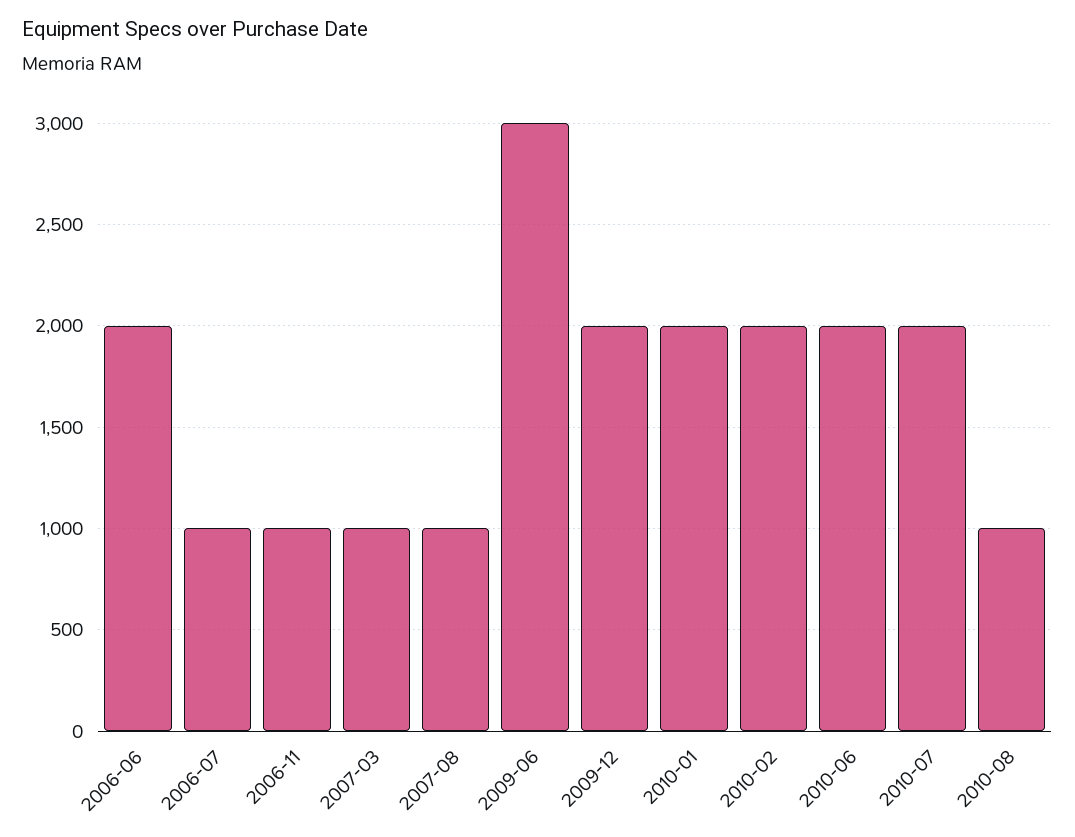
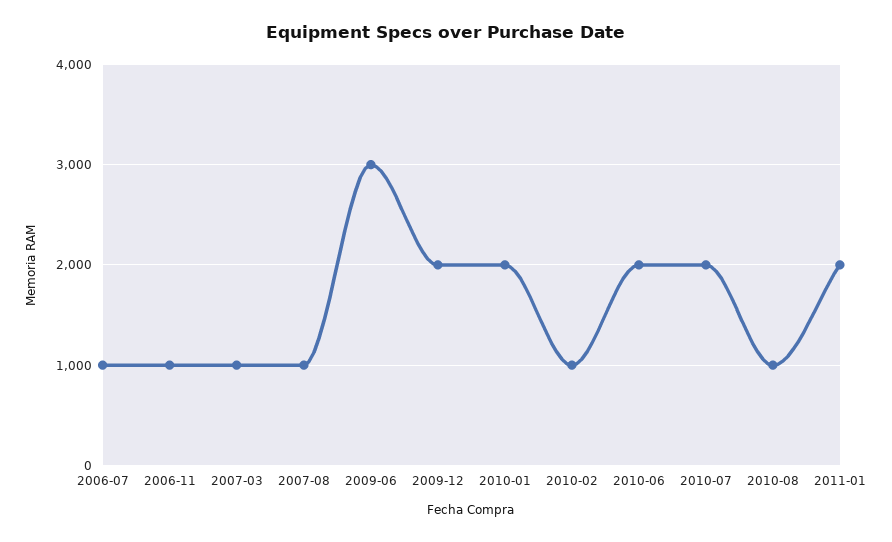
2006-06: 2000 -> none
2010-02: 2000 -> 1000
2011-01: none -> 2000

